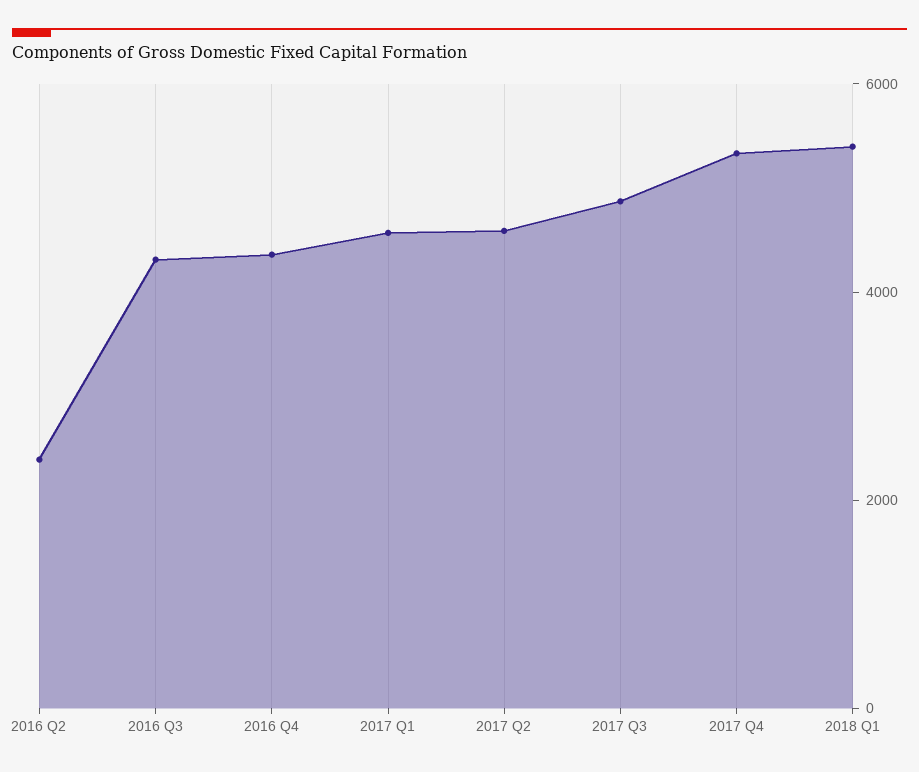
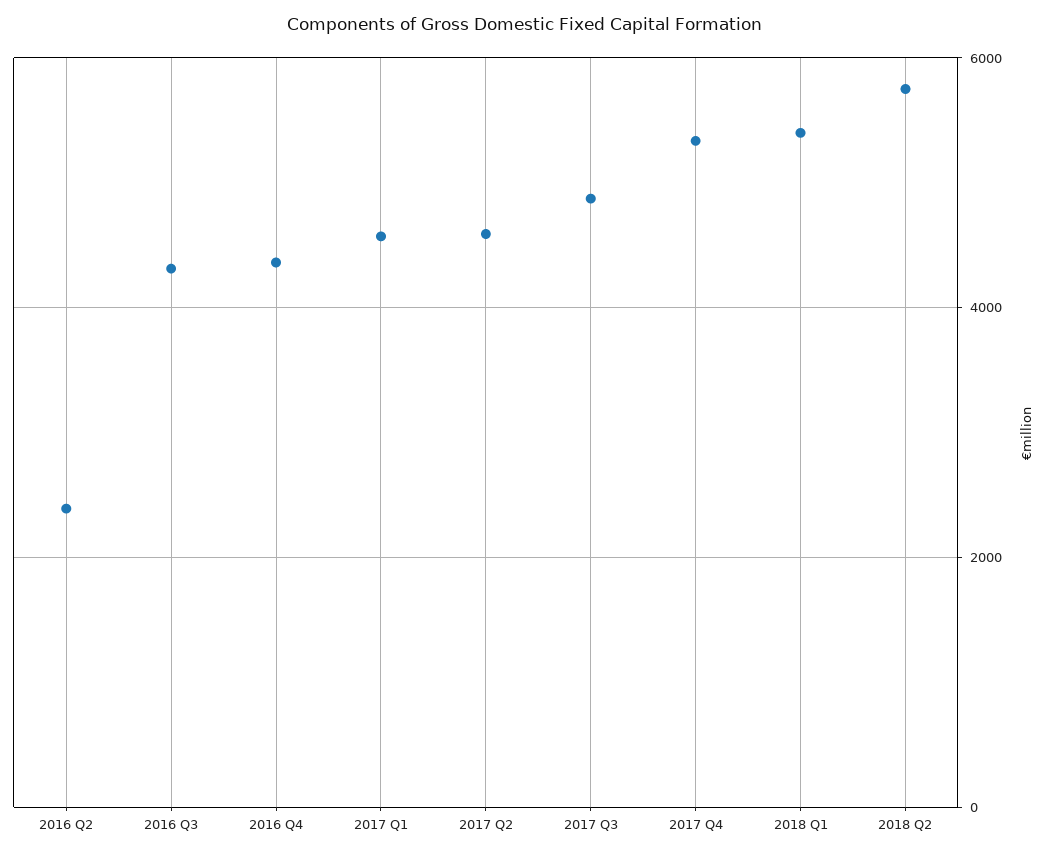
2018 Q2: none -> 5800

